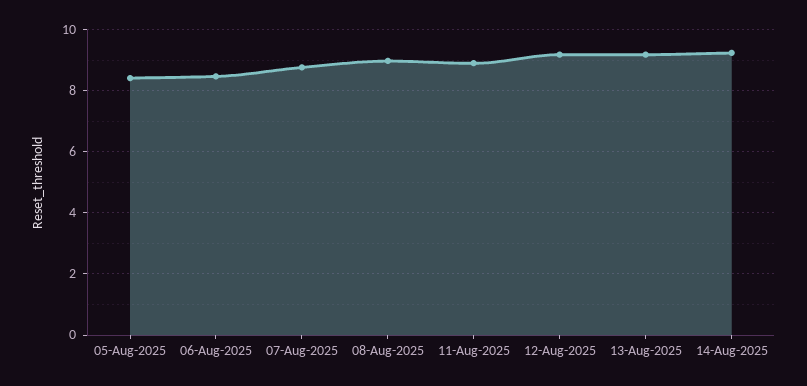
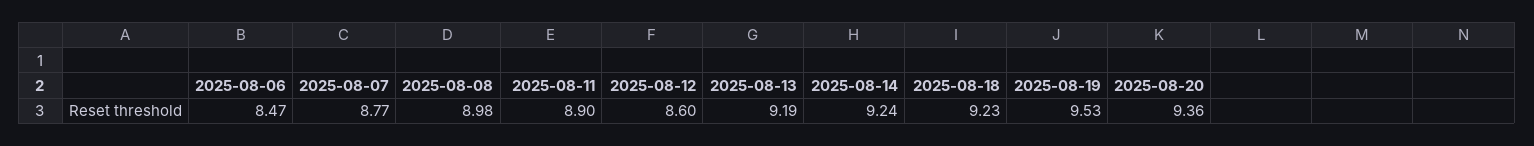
05-Aug-2025: 8.4 -> none
12-Aug-2025: 9.2 -> 8.6
2025-08-18: none -> 9.23
2025-08-19: none -> 9.53
2025-08-20: none -> 9.36

